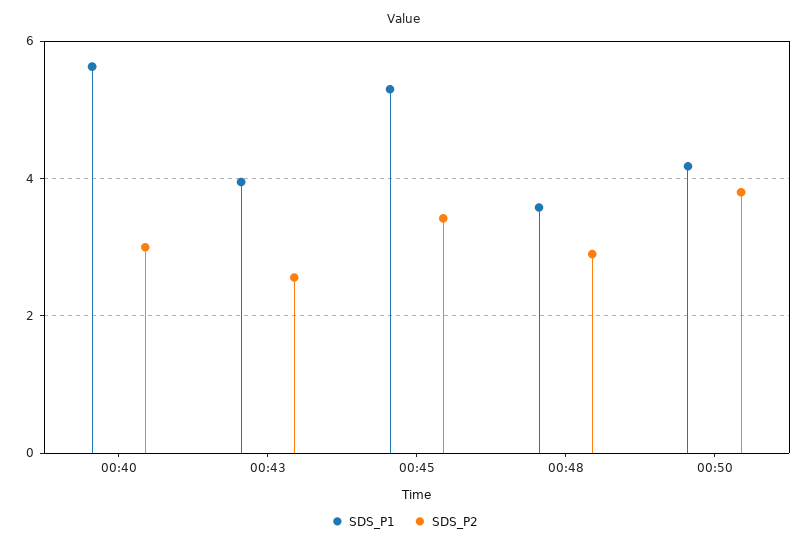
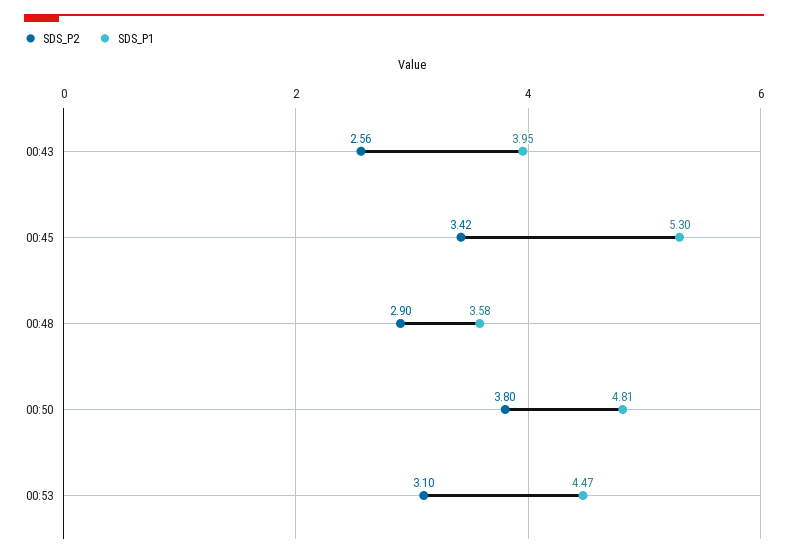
SDS_P1, 00:40: 5.6 -> none
SDS_P2, 00:40: 3 -> none
SDS_P1, 00:50: 4.2 -> 4.81
SDS_P2, 00:53: none -> 3.1
SDS_P1, 00:53: none -> 4.47

